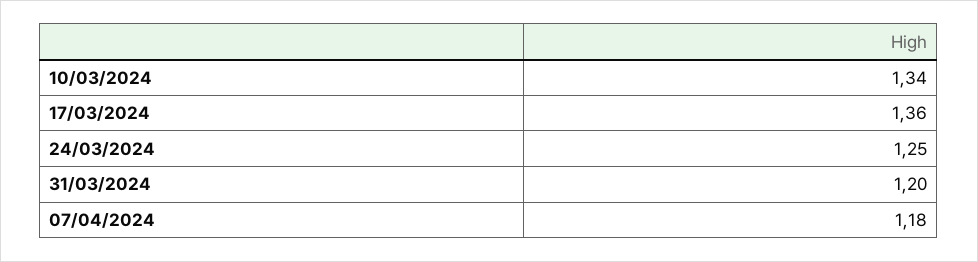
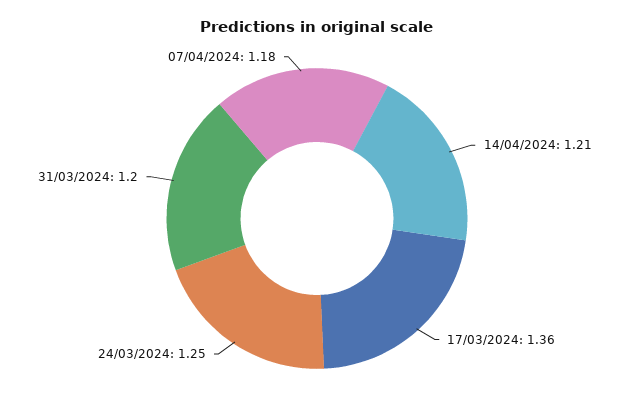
10/03/2024: 1.34 -> none
14/04/2024: none -> 1.21

